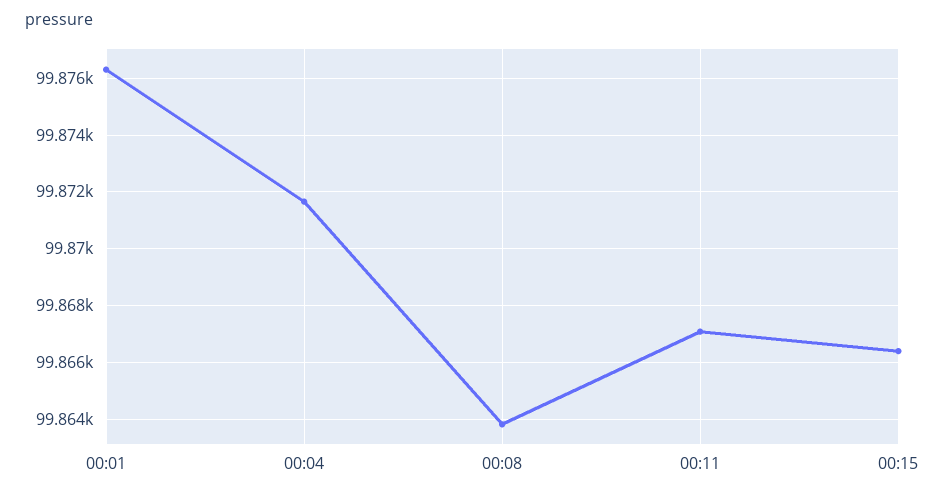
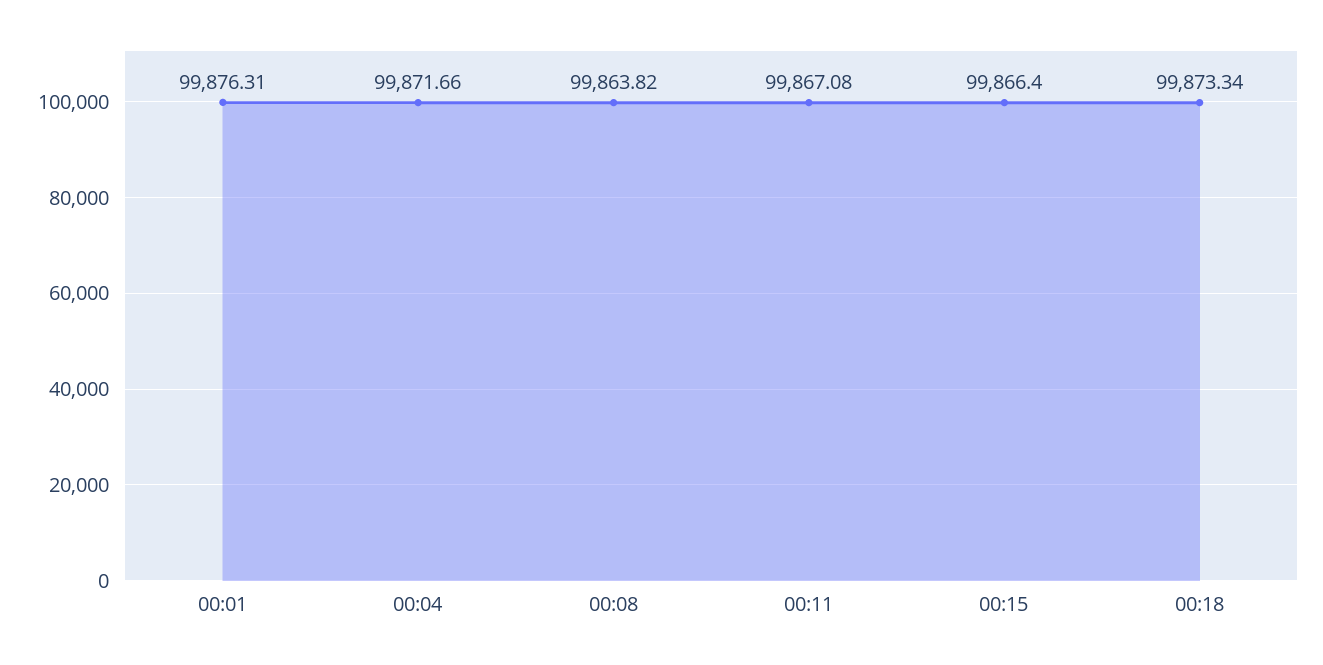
00:18: none -> 99873.34

